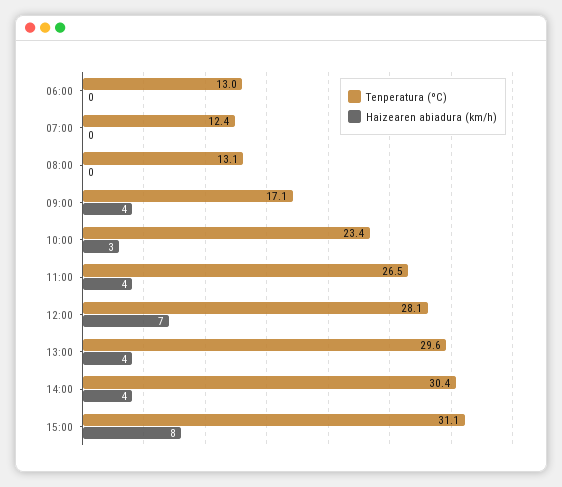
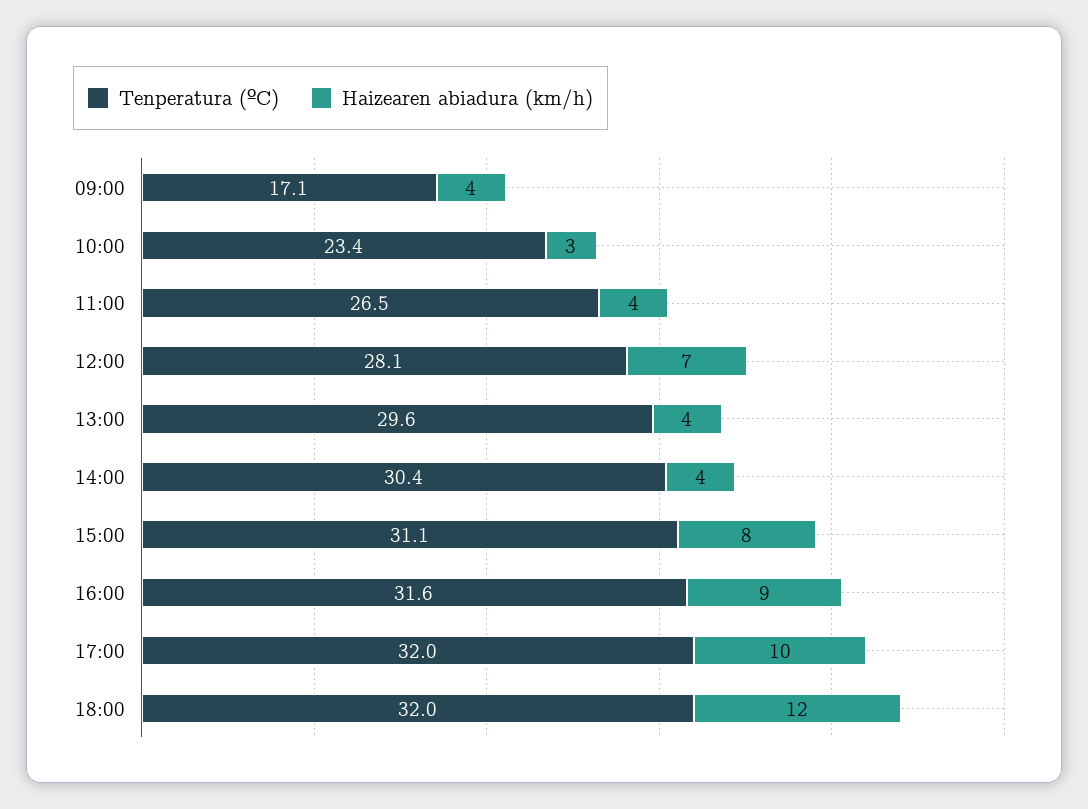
Tenperatura (ºC), 06:00: 13 -> none
Haizearen abiadura (km/h), 06:00: 0 -> none
Tenperatura (ºC), 07:00: 12.4 -> none
Haizearen abiadura (km/h), 07:00: 0 -> none
Tenperatura (ºC), 08:00: 13.1 -> none
Haizearen abiadura (km/h), 08:00: 0 -> none
Tenperatura (ºC), 16:00: none -> 31.6
Haizearen abiadura (km/h), 16:00: none -> 9
Tenperatura (ºC), 17:00: none -> 32
Haizearen abiadura (km/h), 17:00: none -> 10
Tenperatura (ºC), 18:00: none -> 32
Haizearen abiadura (km/h), 18:00: none -> 12

